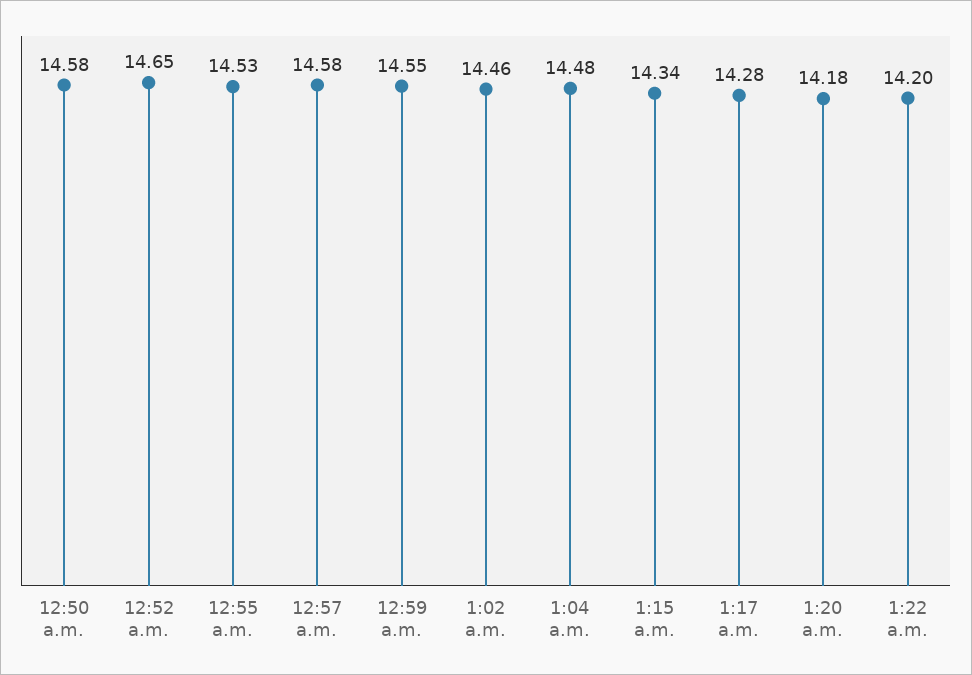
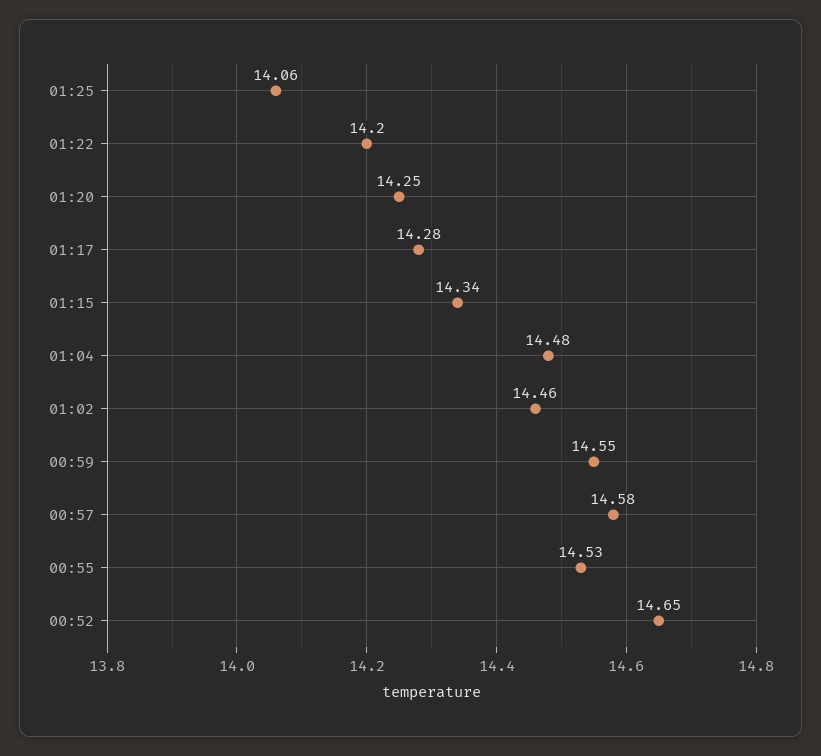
12:50 a.m.: 14.58 -> none
1:20 a.m.: 14.18 -> 14.25
01:25: none -> 14.06

